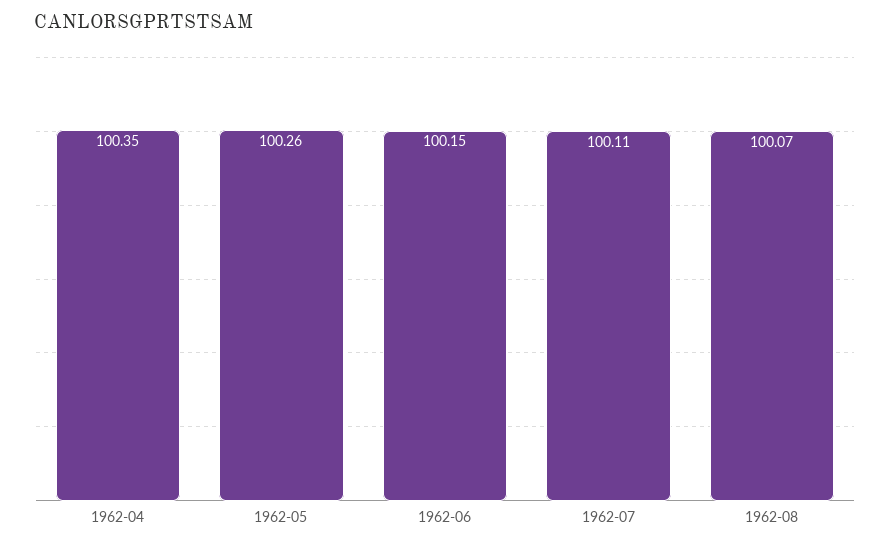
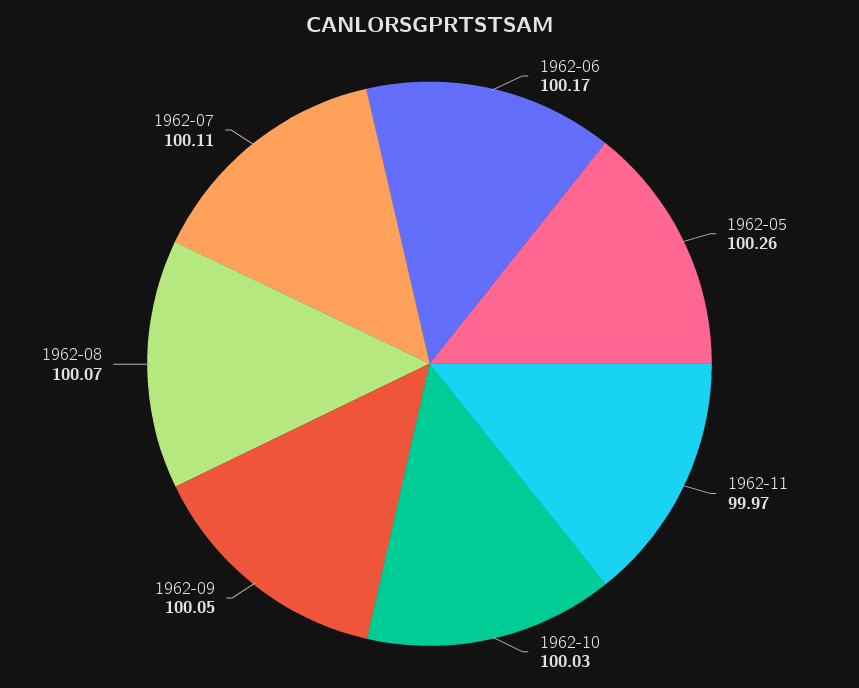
1962-04: 100.35 -> none
1962-06: 100.15 -> 100.17
1962-11: none -> 99.97
1962-10: none -> 100.03
1962-09: none -> 100.05

